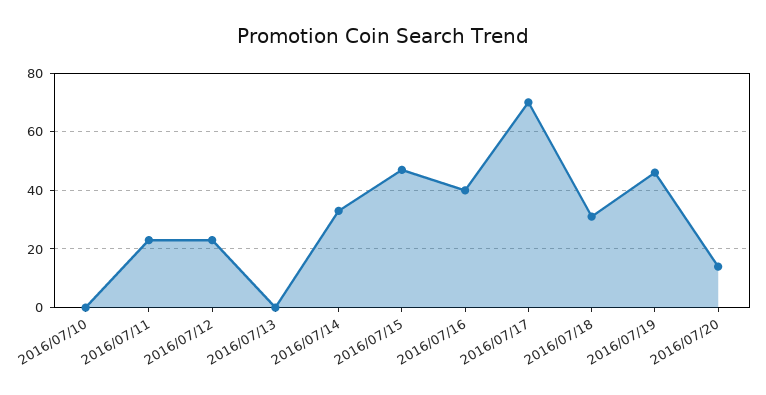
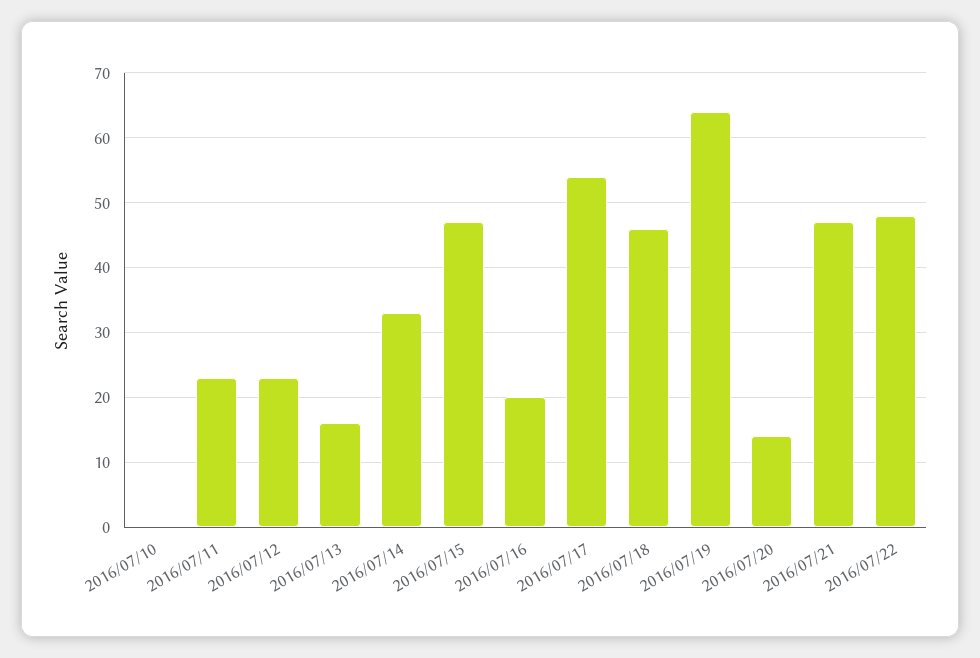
2016/07/13: 0 -> 16
2016/07/16: 40 -> 20
2016/07/17: 70 -> 54
2016/07/18: 30 -> 46
2016/07/19: 45 -> 64
2016/07/21: none -> 47
2016/07/22: none -> 48

